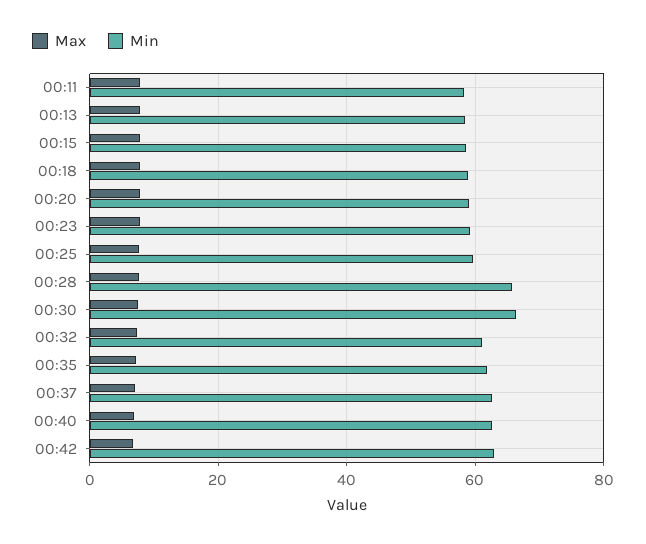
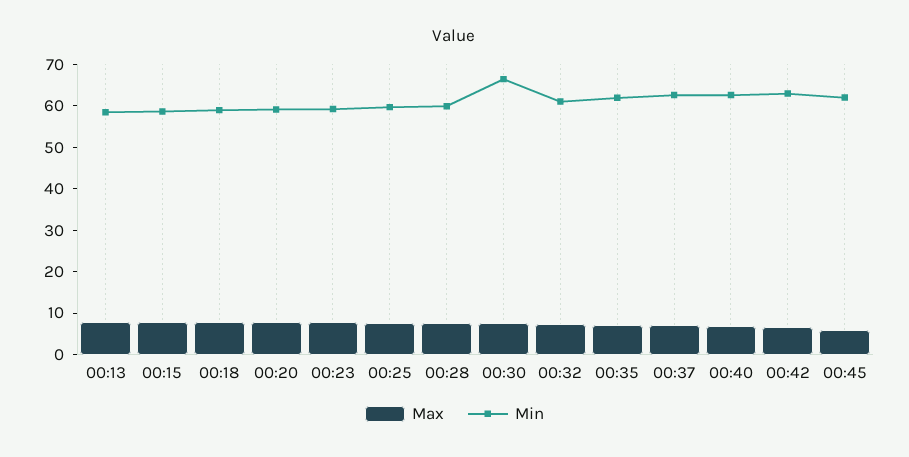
Max, 00:11: 8 -> none
Min, 00:11: 58 -> none
Min, 00:28: 66 -> 60
Max, 00:45: none -> 6
Min, 00:45: none -> 62

